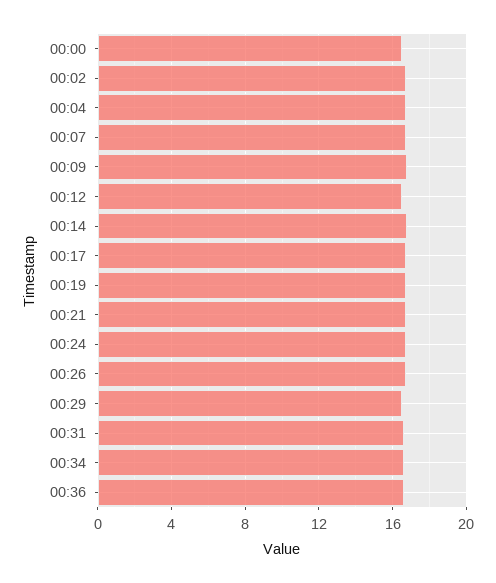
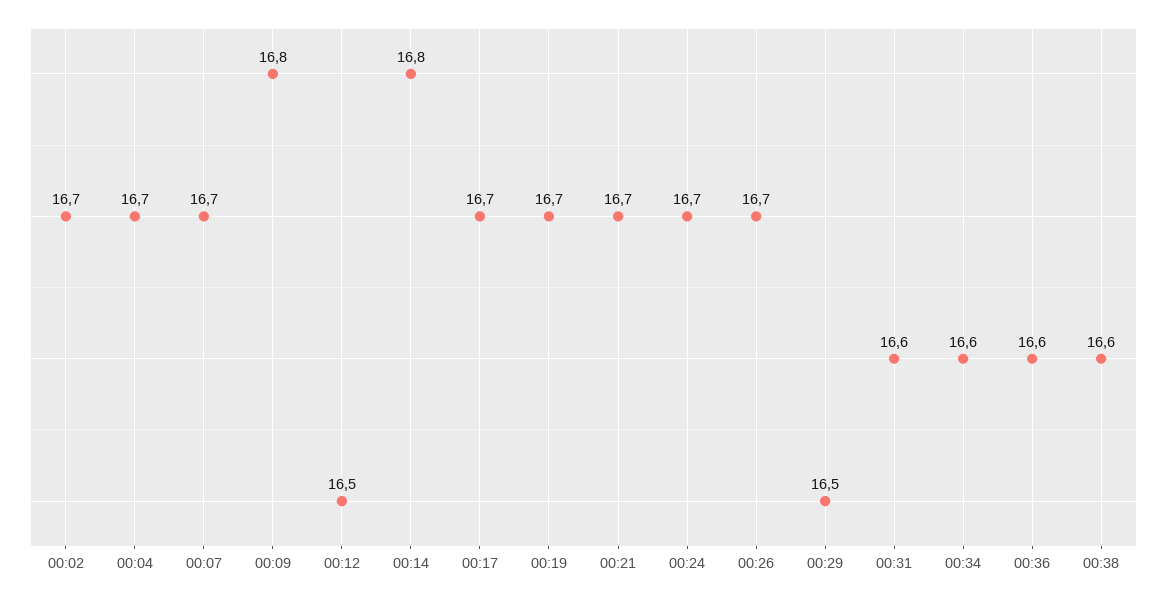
00:00: 16.5 -> none
00:38: none -> 16.6

